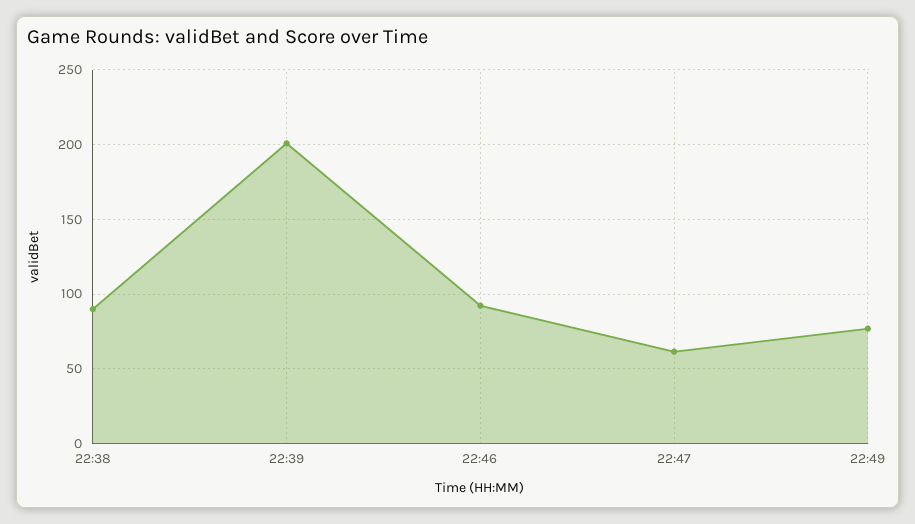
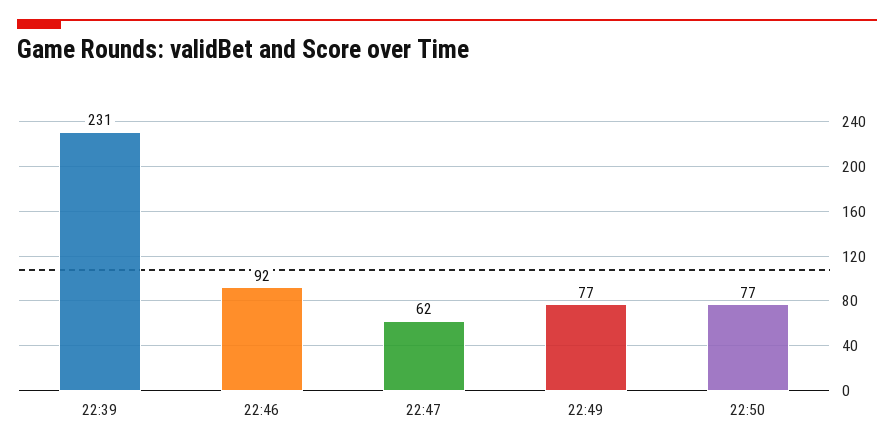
22:38: 90 -> none
22:39: 200 -> 231
22:50: none -> 77

